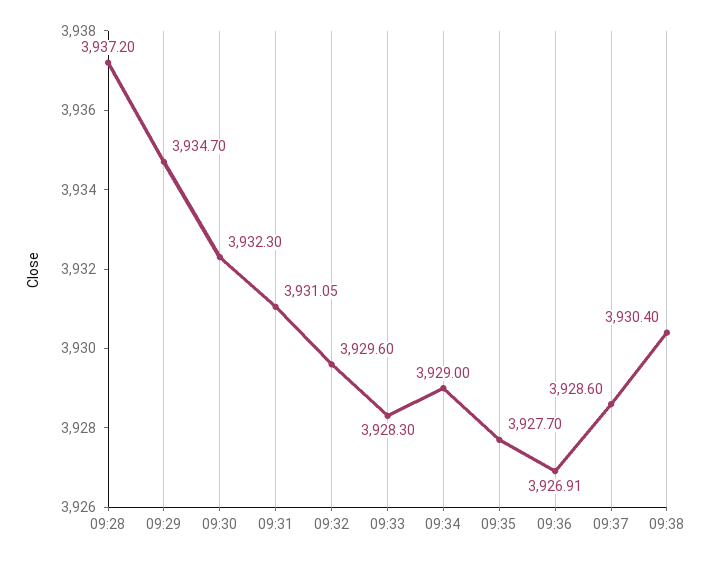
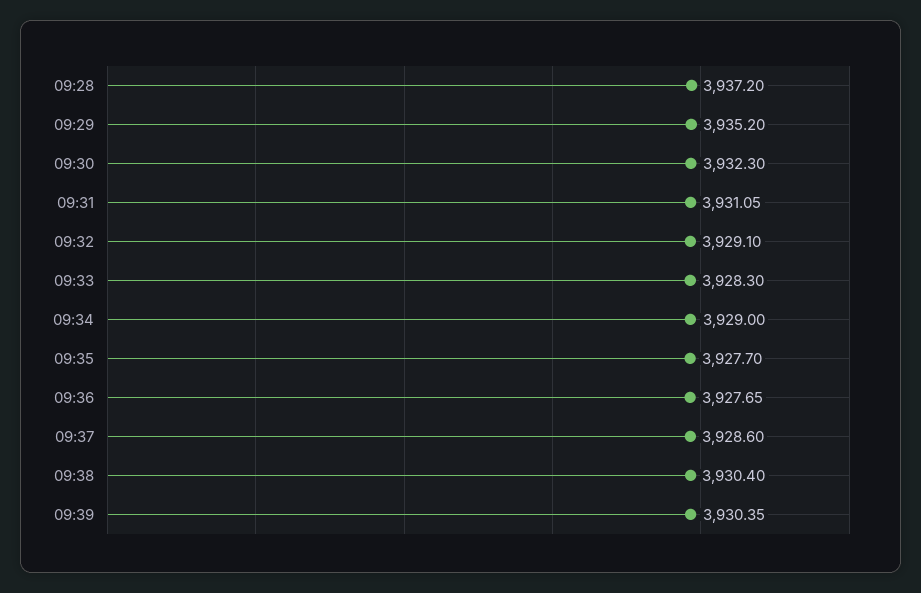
09:29: 3934.7 -> 3935.2
09:32: 3929.6 -> 3929.1
09:36: 3926.91 -> 3927.65
09:39: none -> 3930.35

